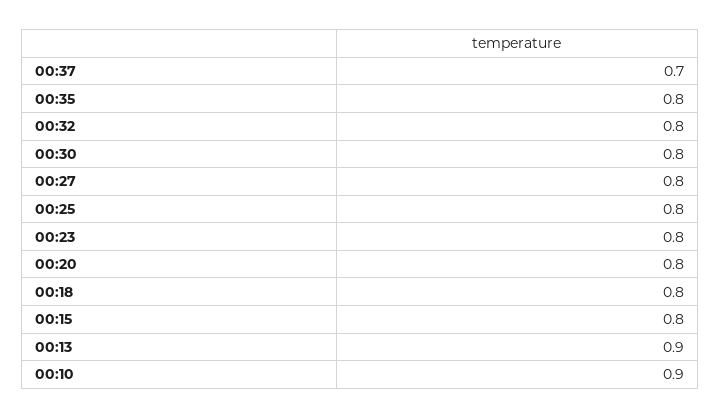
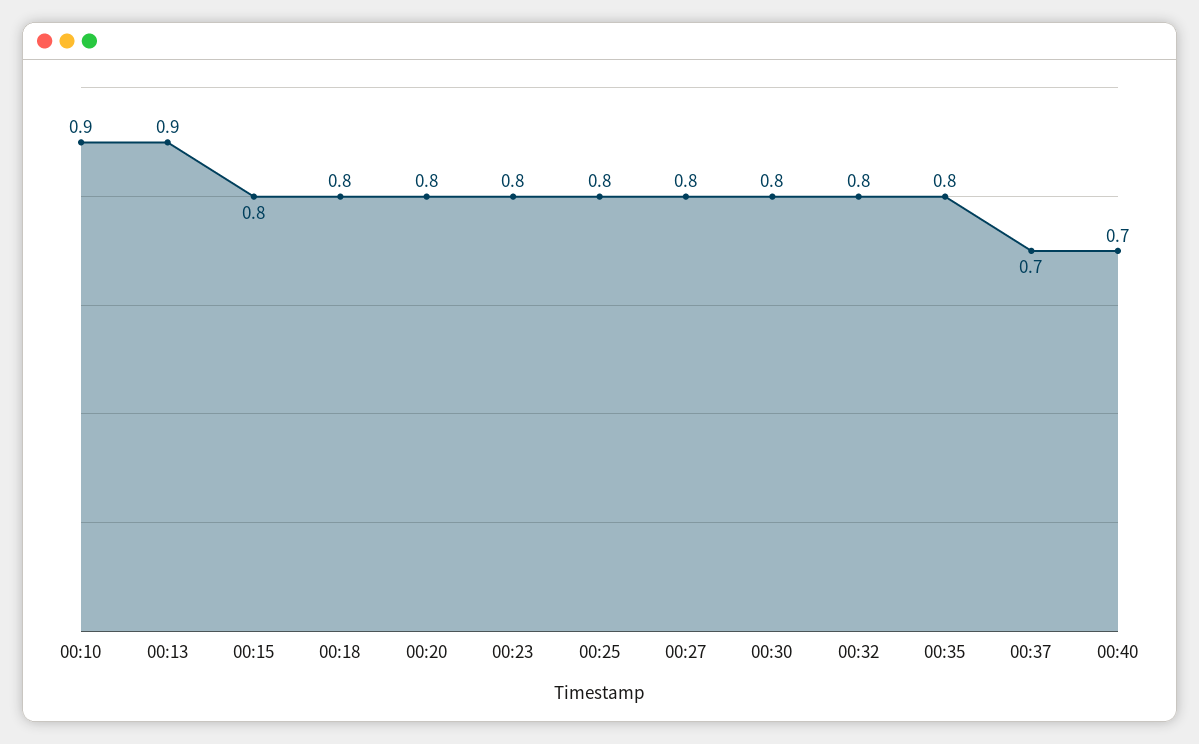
00:40: none -> 0.7

